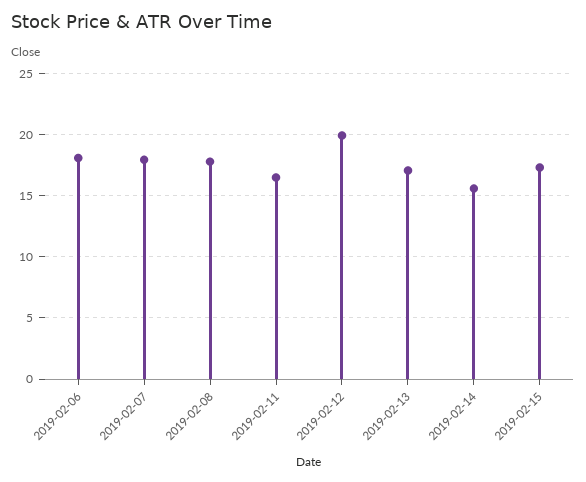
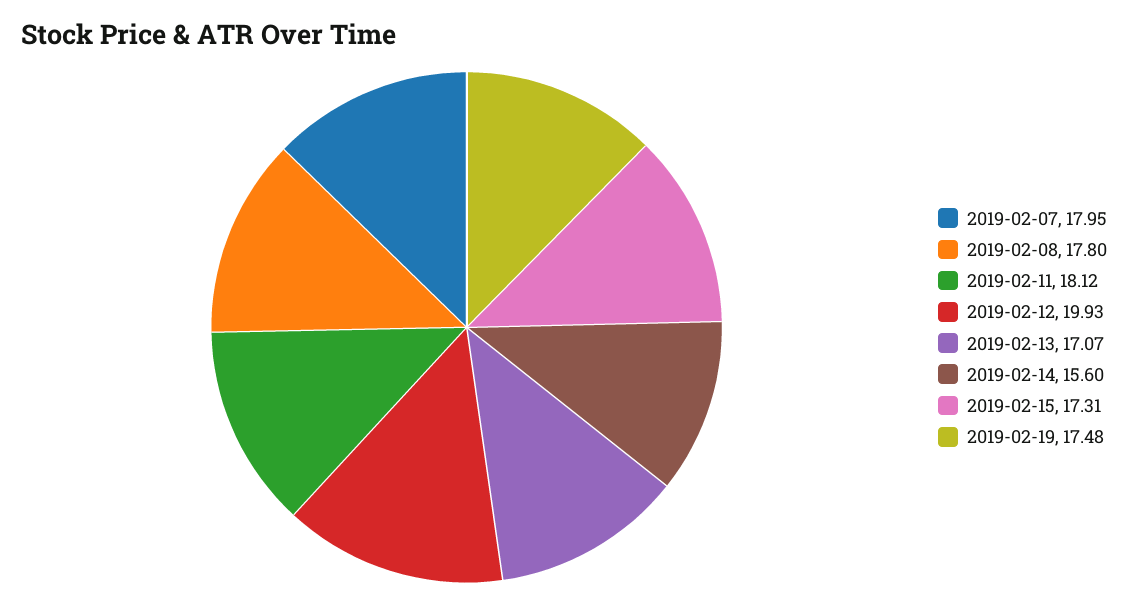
2019-02-06: 18 -> none
2019-02-11: 16.5 -> 18.12
2019-02-19: none -> 17.48

